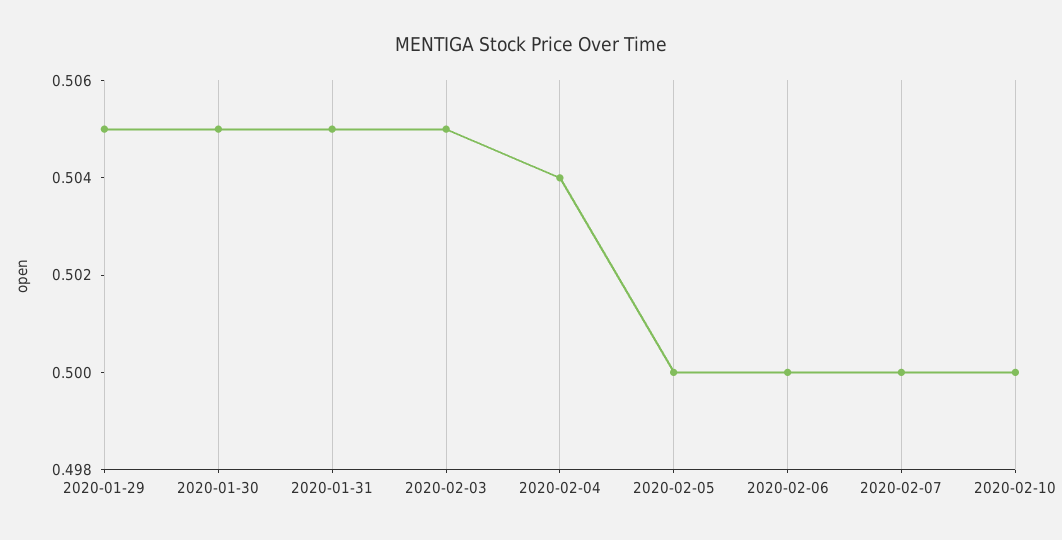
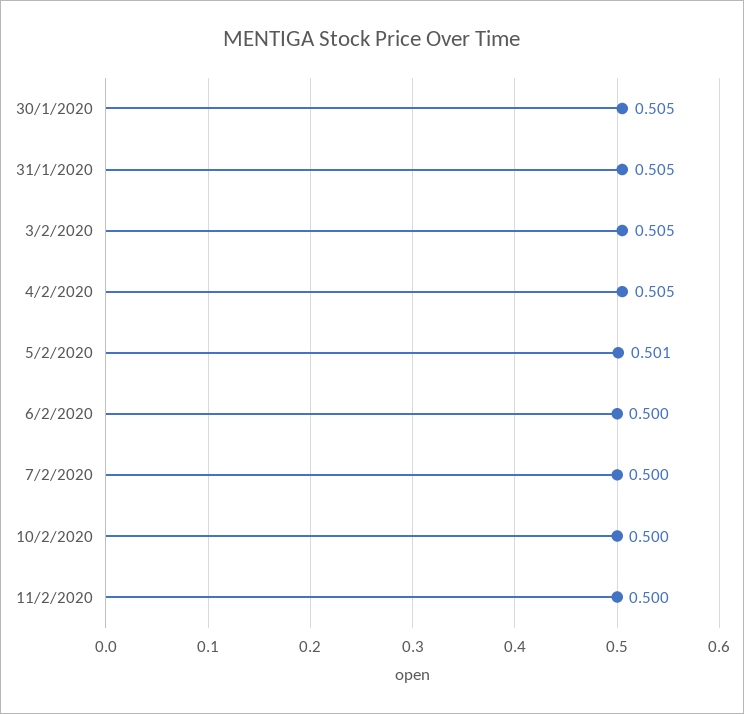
2020-01-29: 0.505 -> none
2020-02-04: 0.504 -> 0.505
2020-02-05: 0.5 -> 0.501
11/2/2020: none -> 0.5

